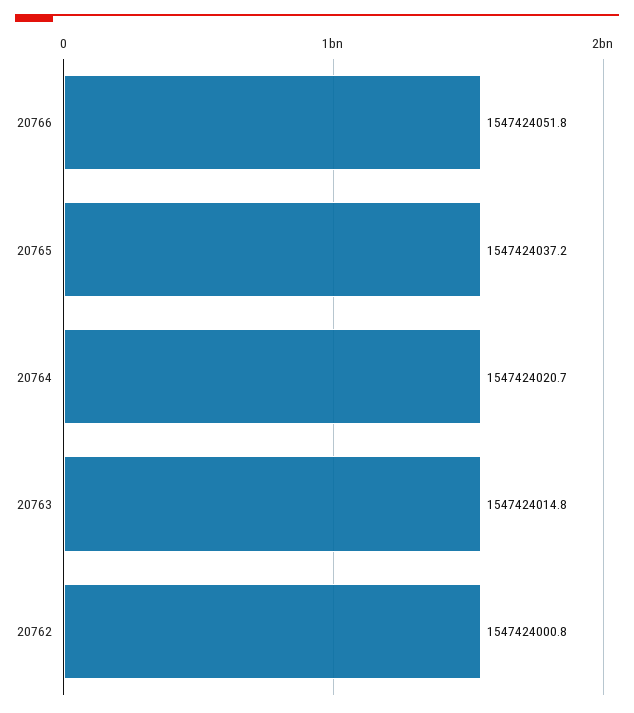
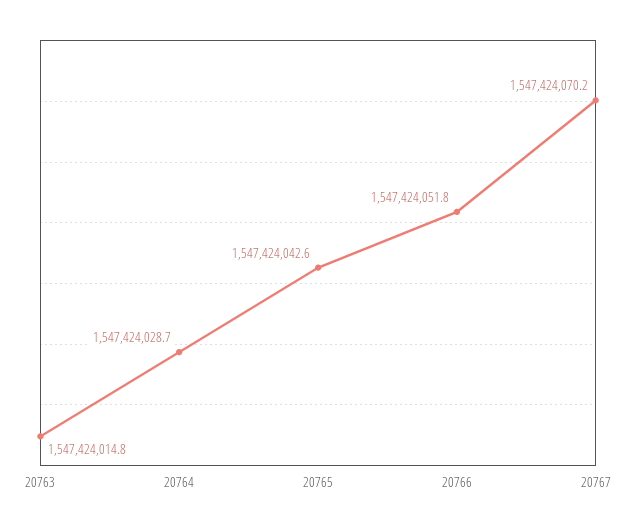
20765: 1547424037.2 -> 1547424042.6
20764: 1547424020.7 -> 1547424028.7
20762: 1547424000.8 -> none
20767: none -> 1547424070.2

